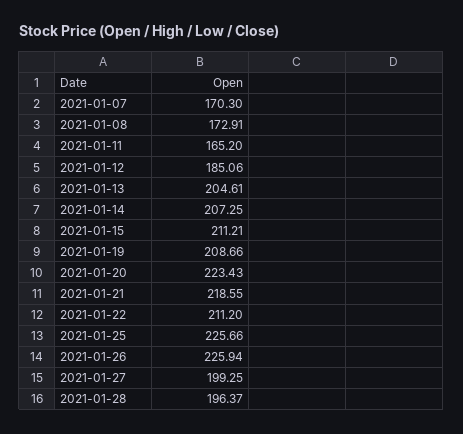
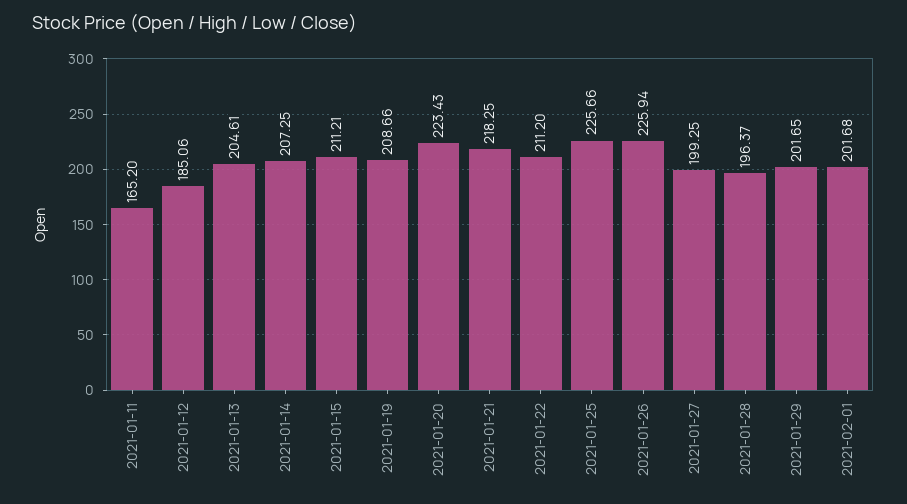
2021-01-07: 170.3 -> none
2021-01-08: 172.91 -> none
2021-01-21: 218.55 -> 218.25
2021-01-29: none -> 201.65
2021-02-01: none -> 201.68

